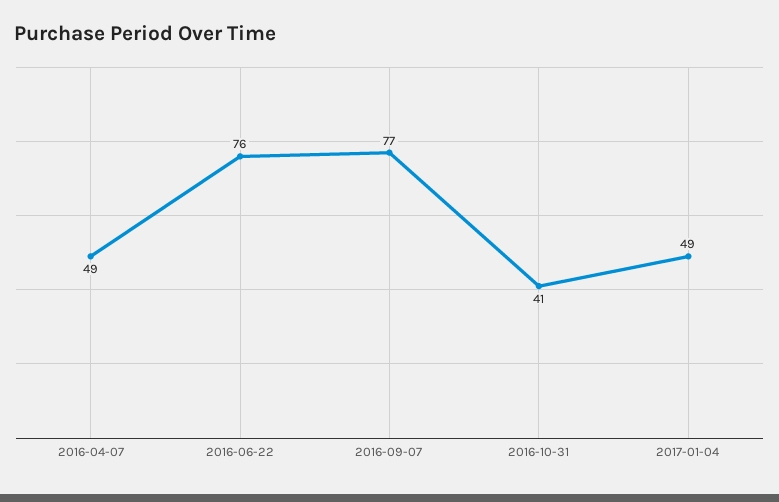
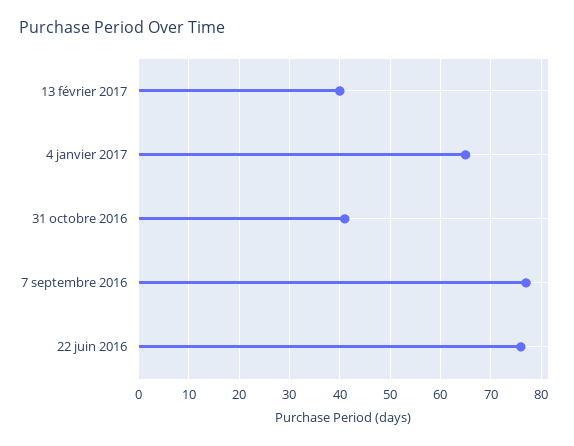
2016-04-07: 49 -> none
2017-01-04: 49 -> 65
13 février 2017: none -> 40

